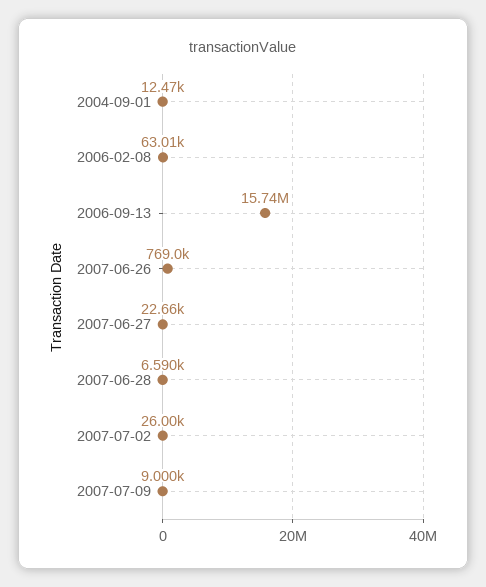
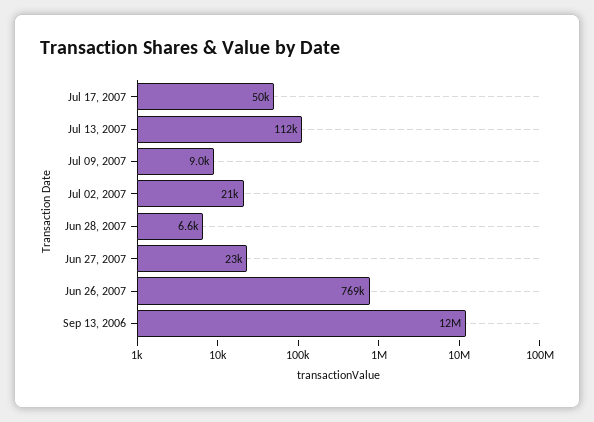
2004-09-01: 12470 -> none
2006-02-08: 63010 -> none
2006-09-13: 15740000 -> 12000000
2007-07-02: 26000 -> 21000
Jul 17, 2007: none -> 50000
Jul 13, 2007: none -> 112000

